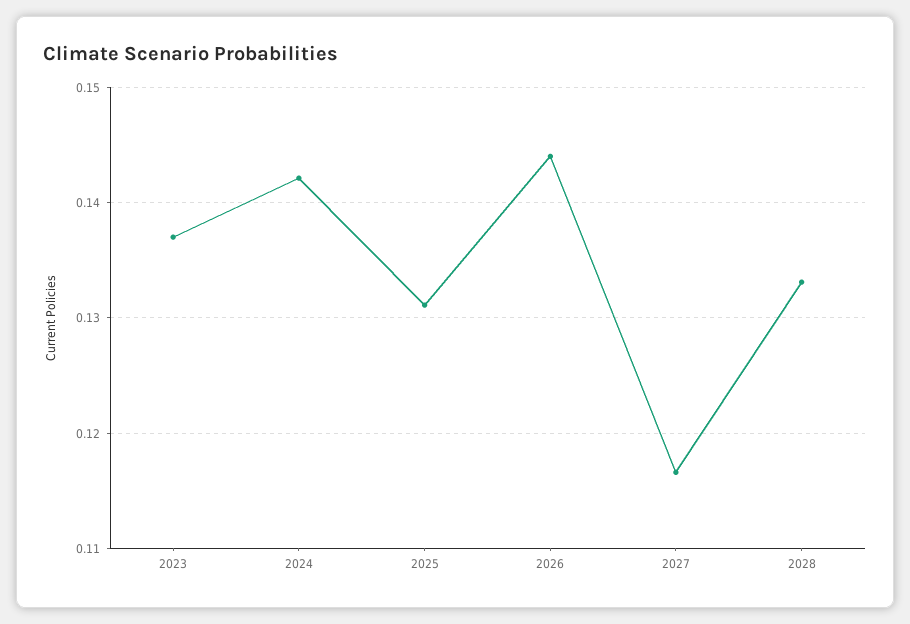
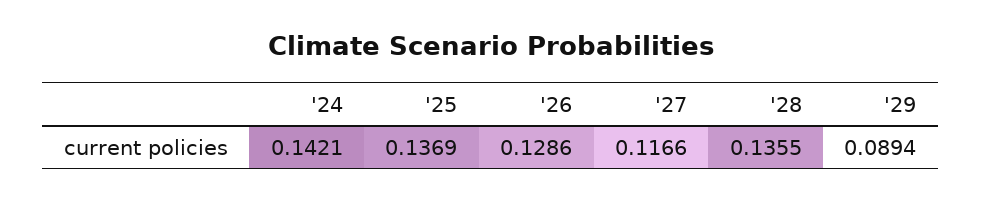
2023: 0.137 -> none
2025: 0.131 -> 0.1369
2026: 0.144 -> 0.1286
2028: 0.133 -> 0.1355
'29: none -> 0.0894

